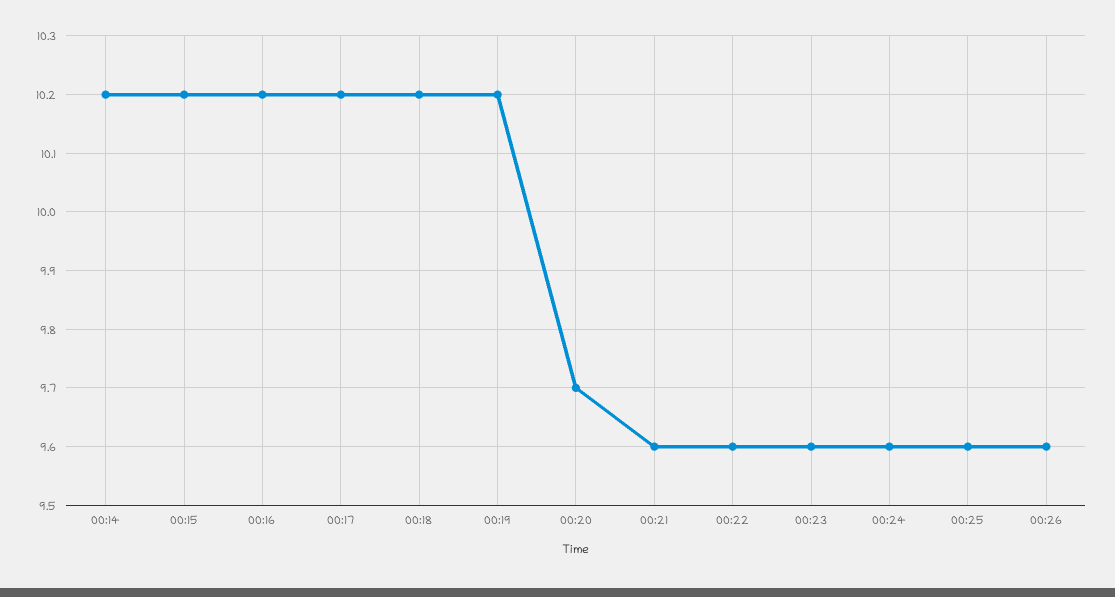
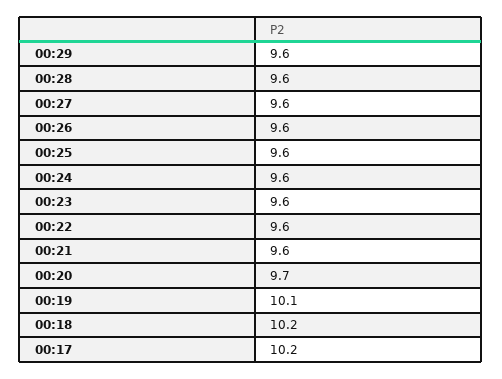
00:14: 10.2 -> none
00:15: 10.2 -> none
00:16: 10.2 -> none
00:19: 10.2 -> 10.1
00:29: none -> 9.6
00:28: none -> 9.6
00:27: none -> 9.6

